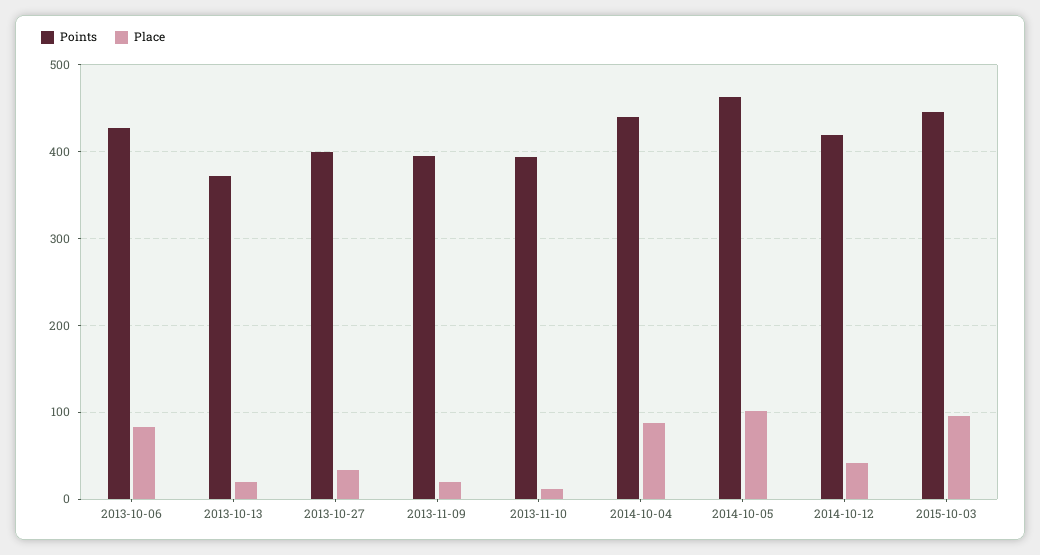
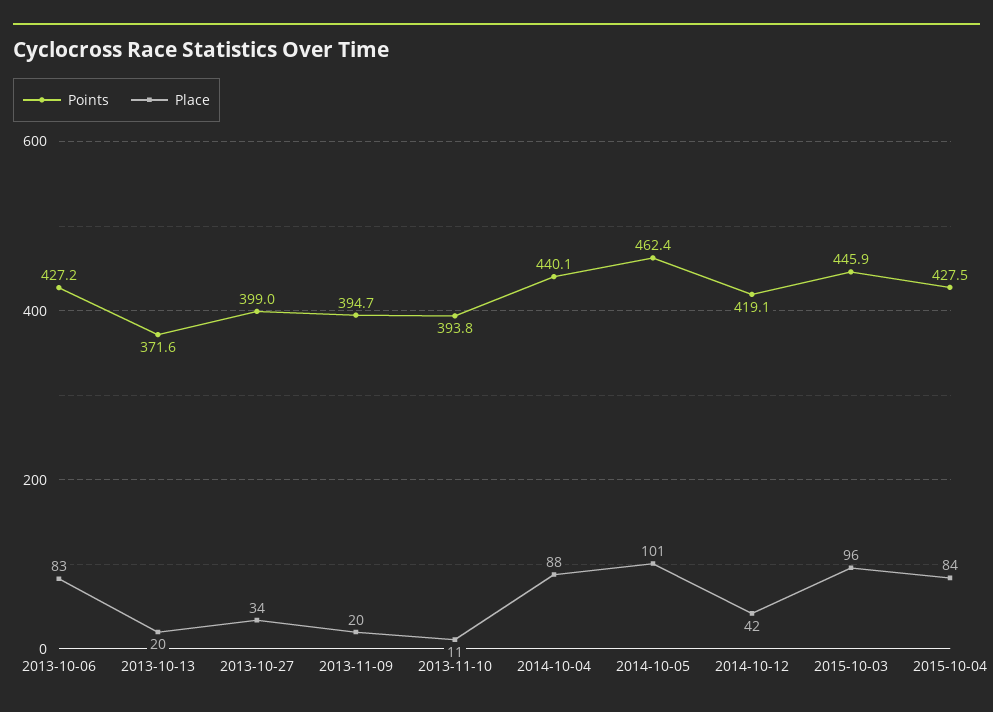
Points, 2015-10-04: none -> 427.5
Place, 2015-10-04: none -> 84

